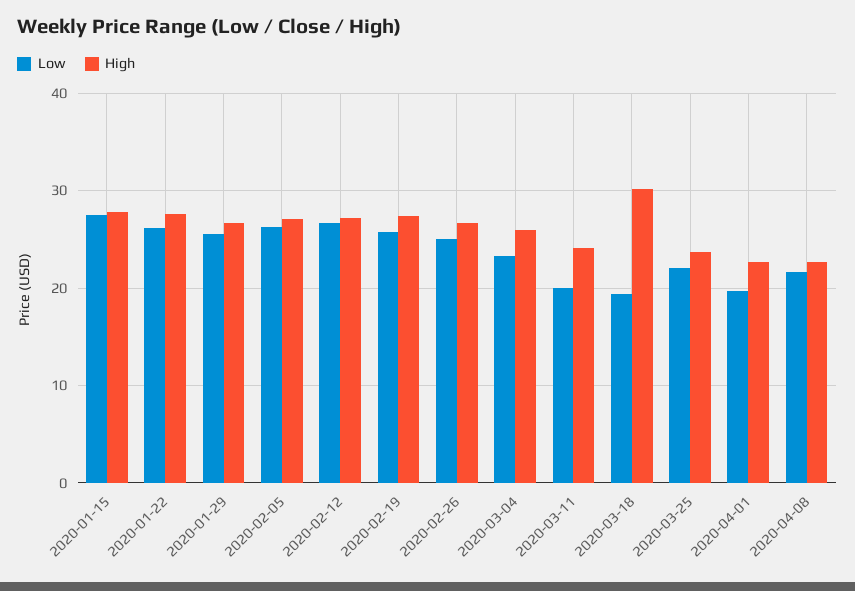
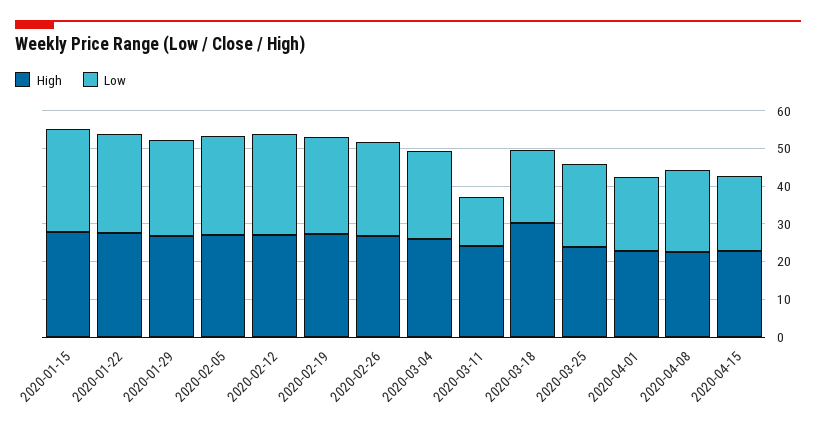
Low, 2020-03-11: 20 -> 12.5
High, 2020-04-15: none -> 22.5
Low, 2020-04-15: none -> 20

